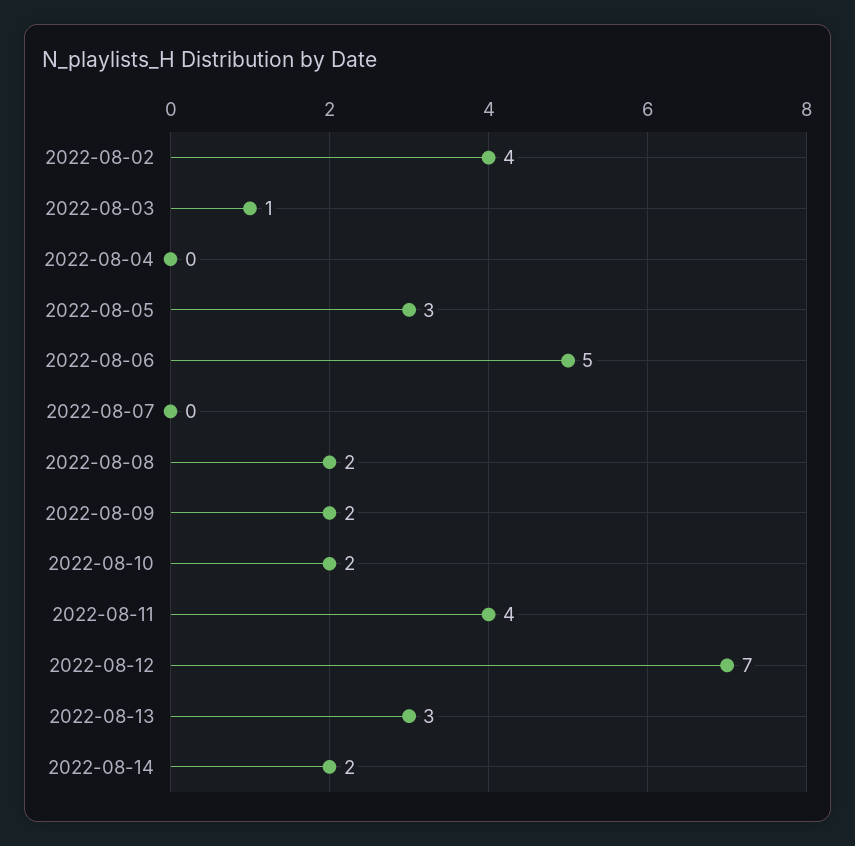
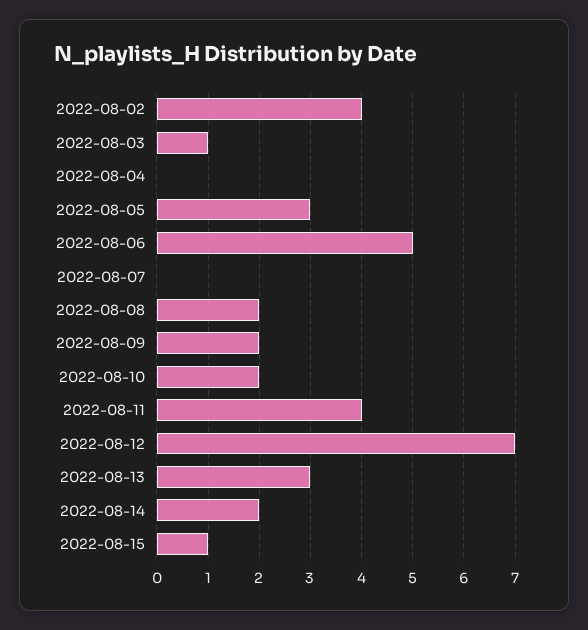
2022-08-15: none -> 1

